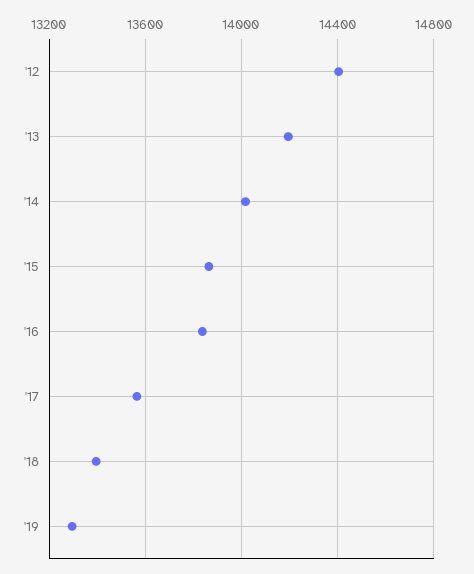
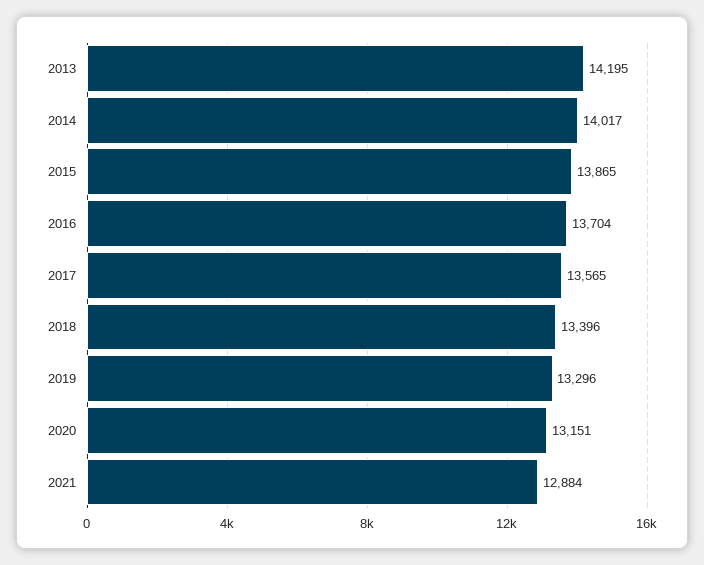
'12: 14400 -> none
'16: 13850 -> 13704
2020: none -> 13151
2021: none -> 12884

